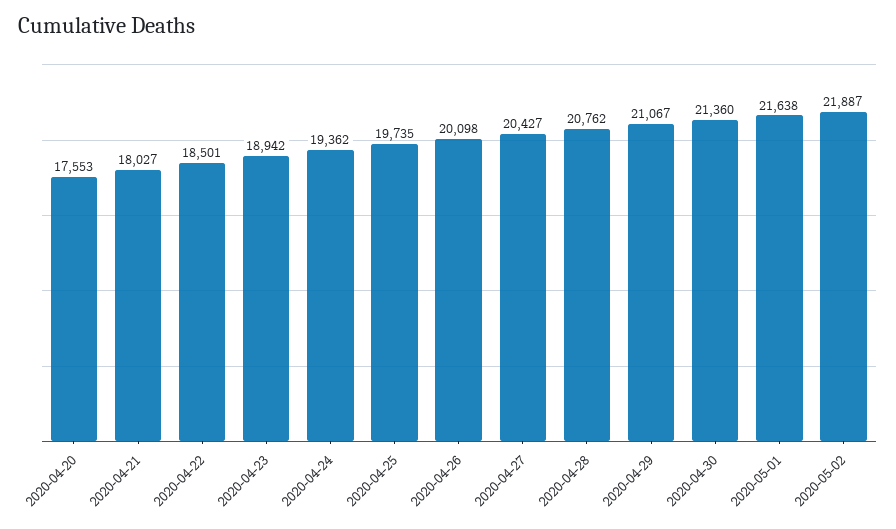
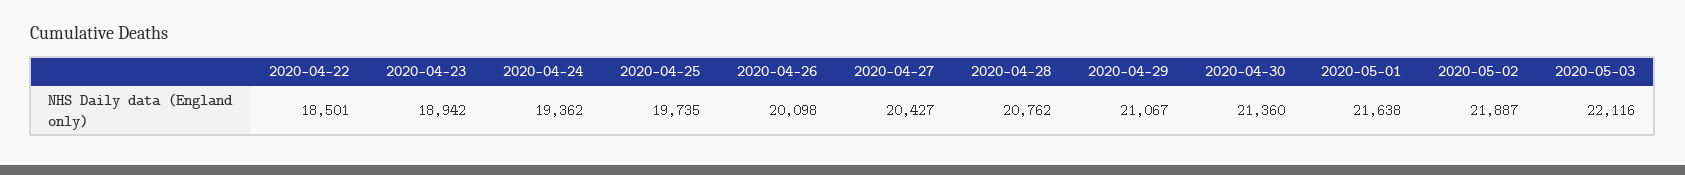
2020-04-20: 17553 -> none
2020-04-21: 18027 -> none
2020-05-03: none -> 22116

